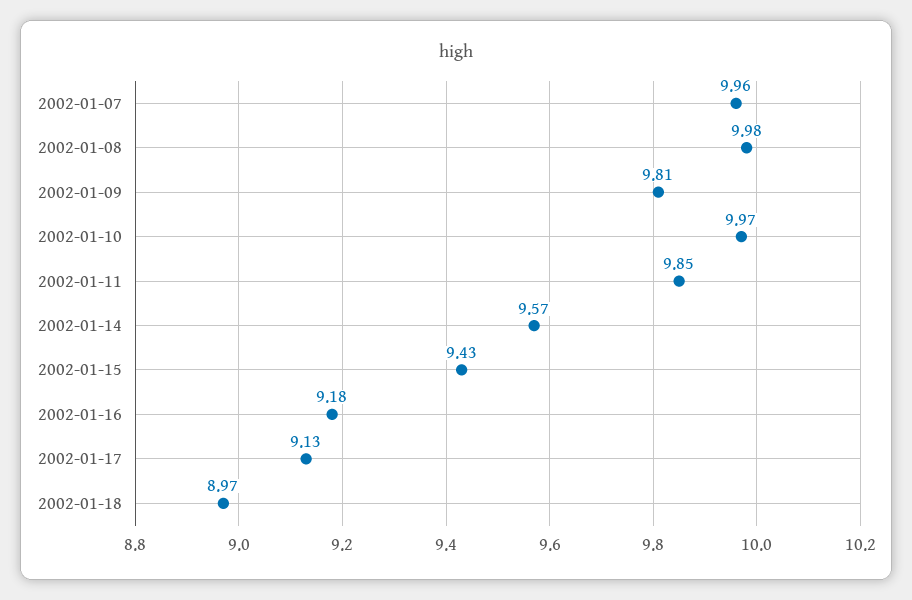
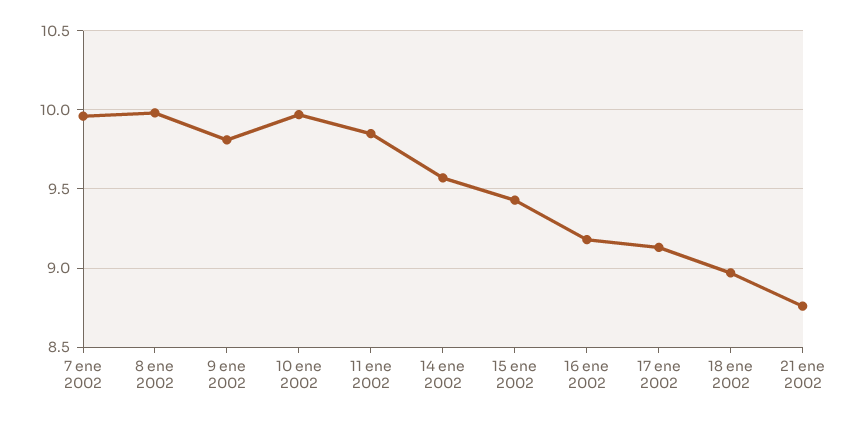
21 ene 2002: none -> 8.75

